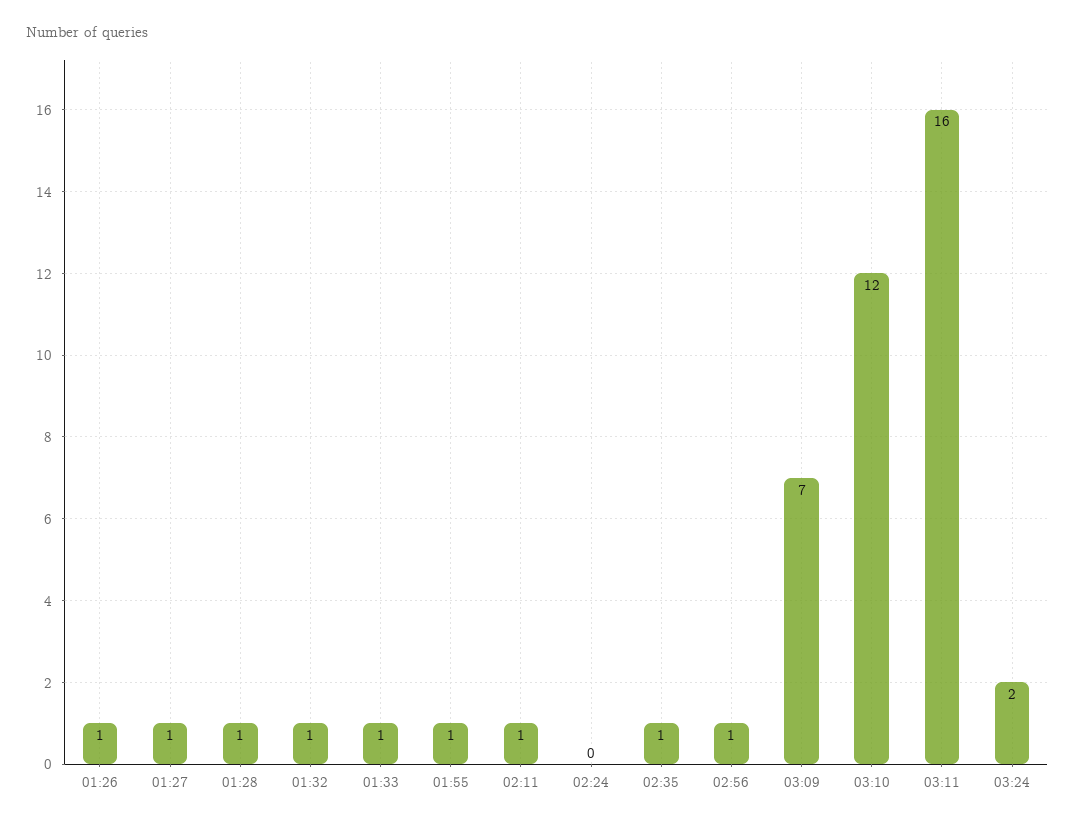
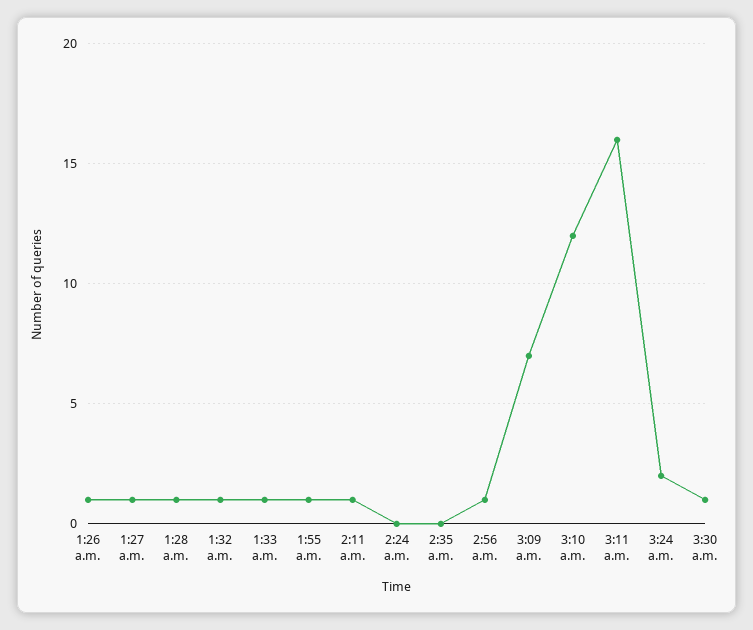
02:35: 1 -> 0
3:30 a.m.: none -> 1

